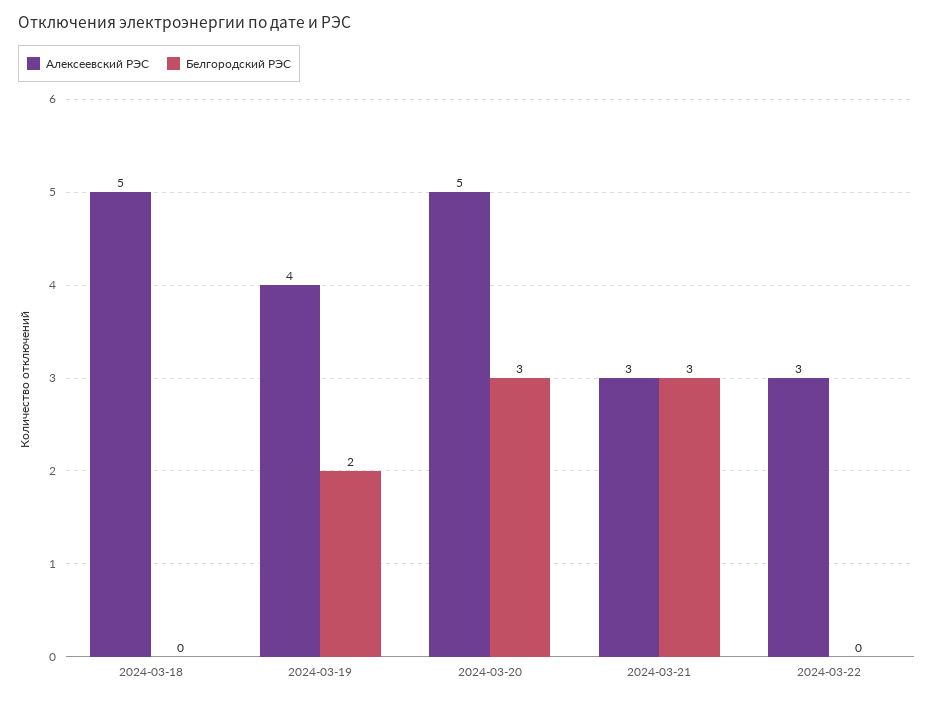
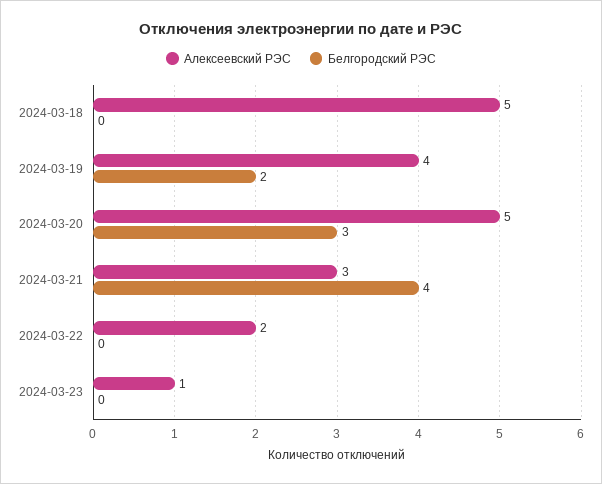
Белгородский РЭС, 2024-03-21: 3 -> 4
Алексеевский РЭС, 2024-03-22: 3 -> 2
Алексеевский РЭС, 2024-03-23: none -> 1
Белгородский РЭС, 2024-03-23: none -> 0

